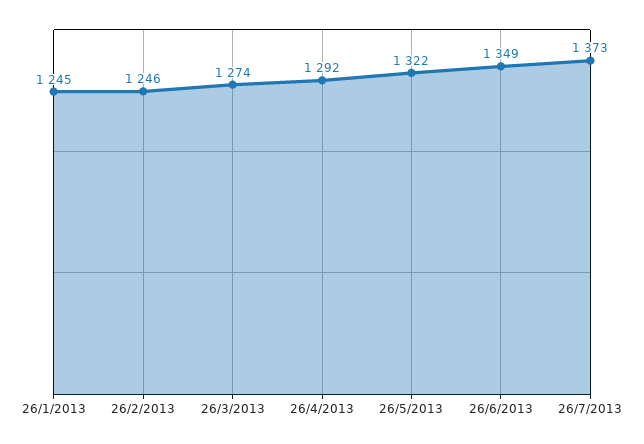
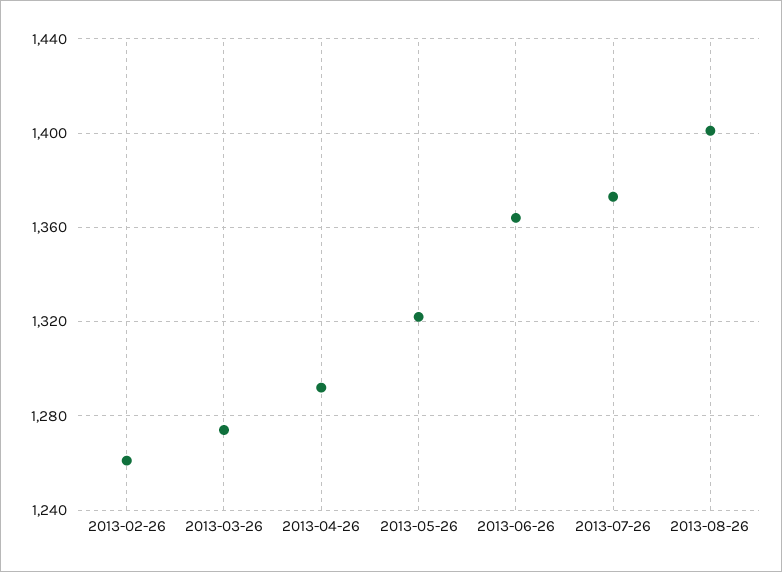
26/1/2013: 1245 -> none
26/2/2013: 1246 -> 1260
26/6/2013: 1349 -> 1365
2013-08-26: none -> 1400

